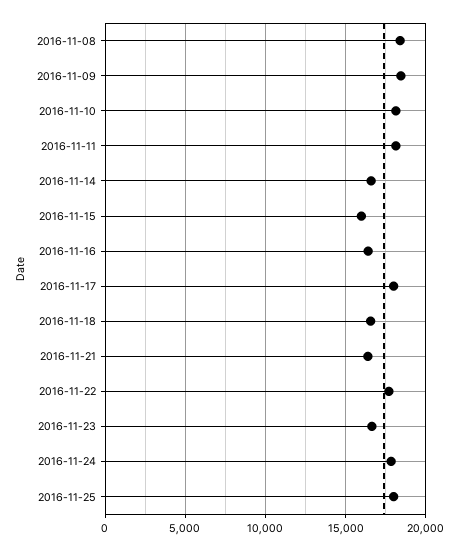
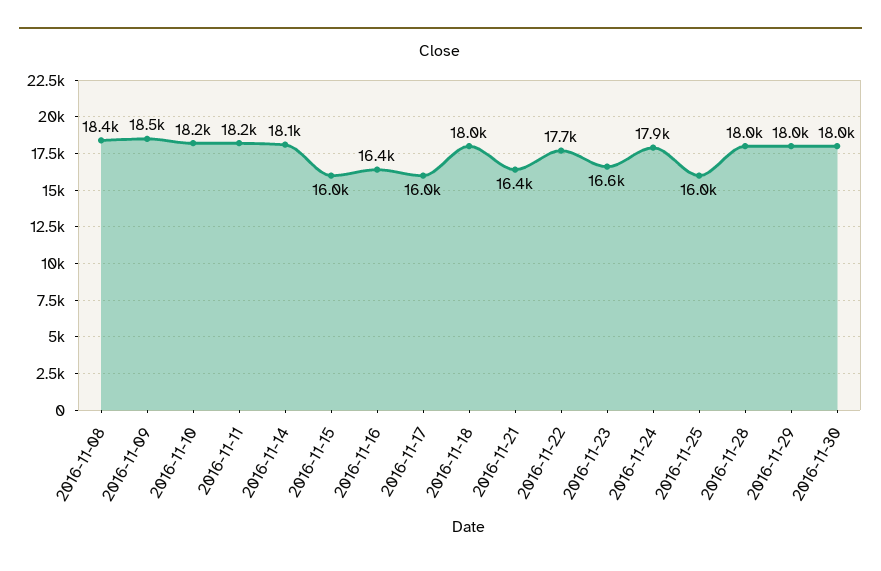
2016-11-14: 16500 -> 18100
2016-11-17: 18000 -> 16000
2016-11-18: 16500 -> 18000
2016-11-25: 18000 -> 16000
2016-11-28: none -> 18000
2016-11-29: none -> 18000
2016-11-30: none -> 18000

